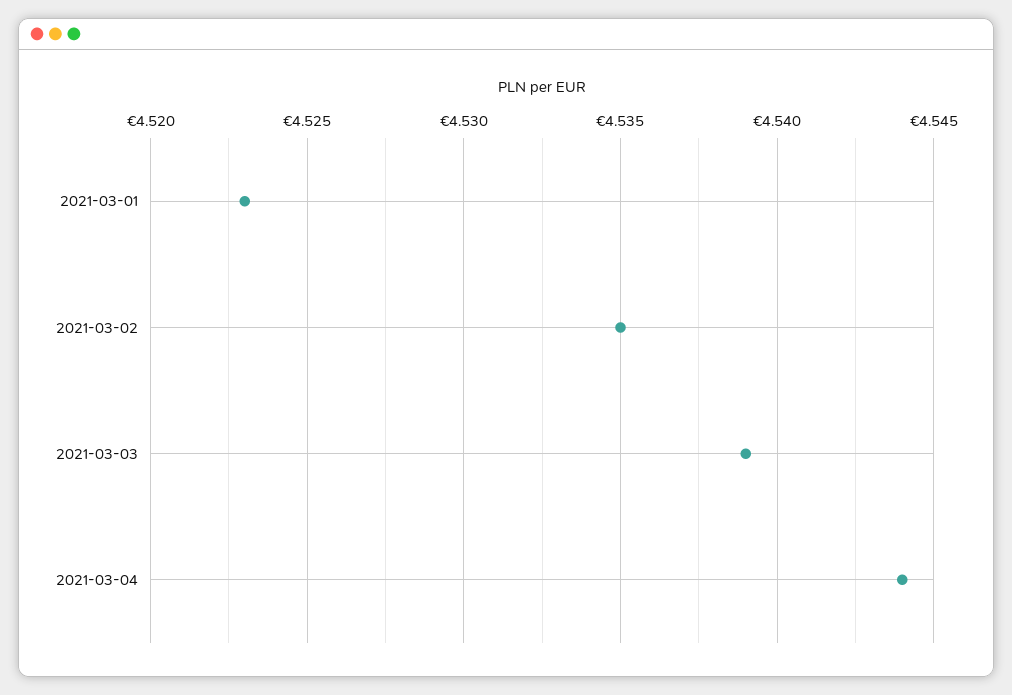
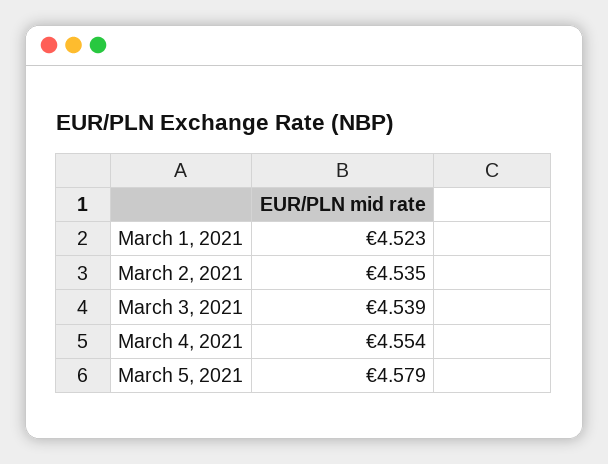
2021-03-04: 4.544 -> 4.554
March 5, 2021: none -> 4.579

